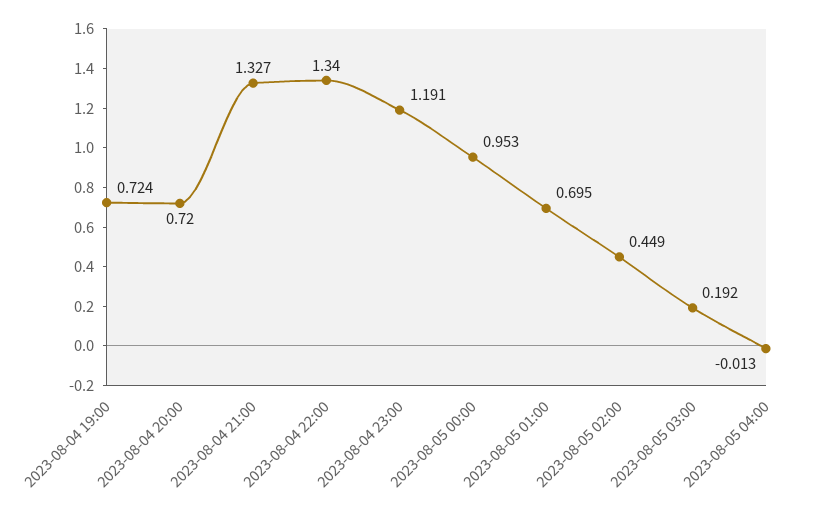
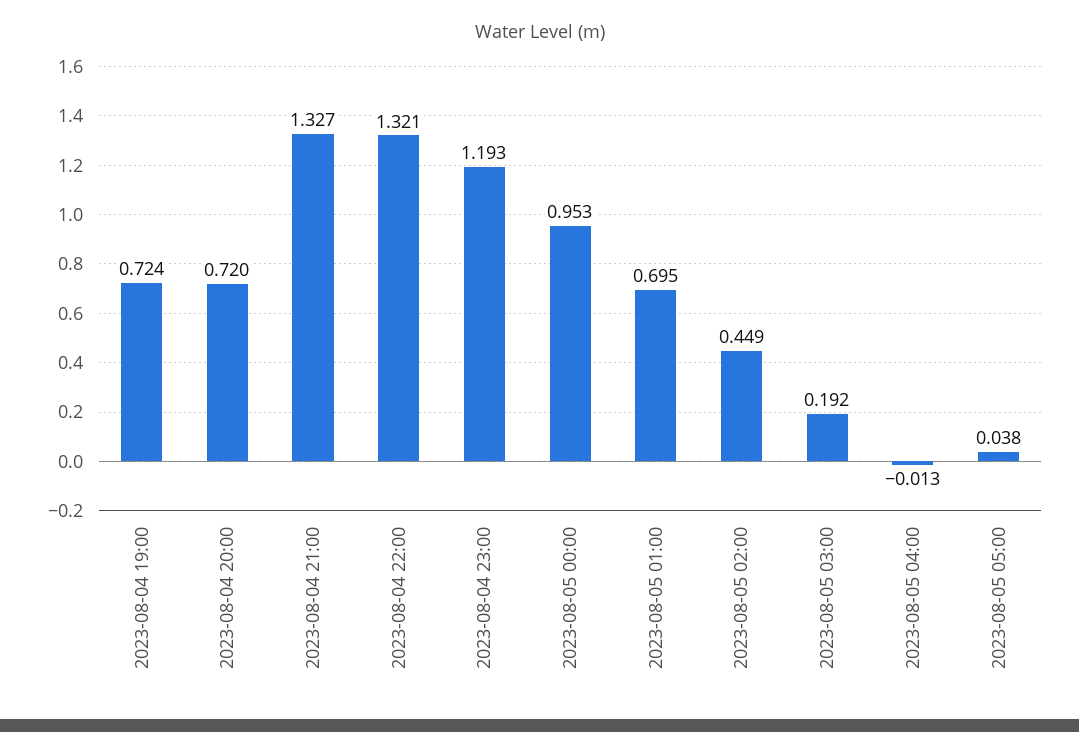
2023-08-04 22:00: 1.34 -> 1.321
2023-08-04 23:00: 1.191 -> 1.193
2023-08-05 05:00: none -> 0.038

